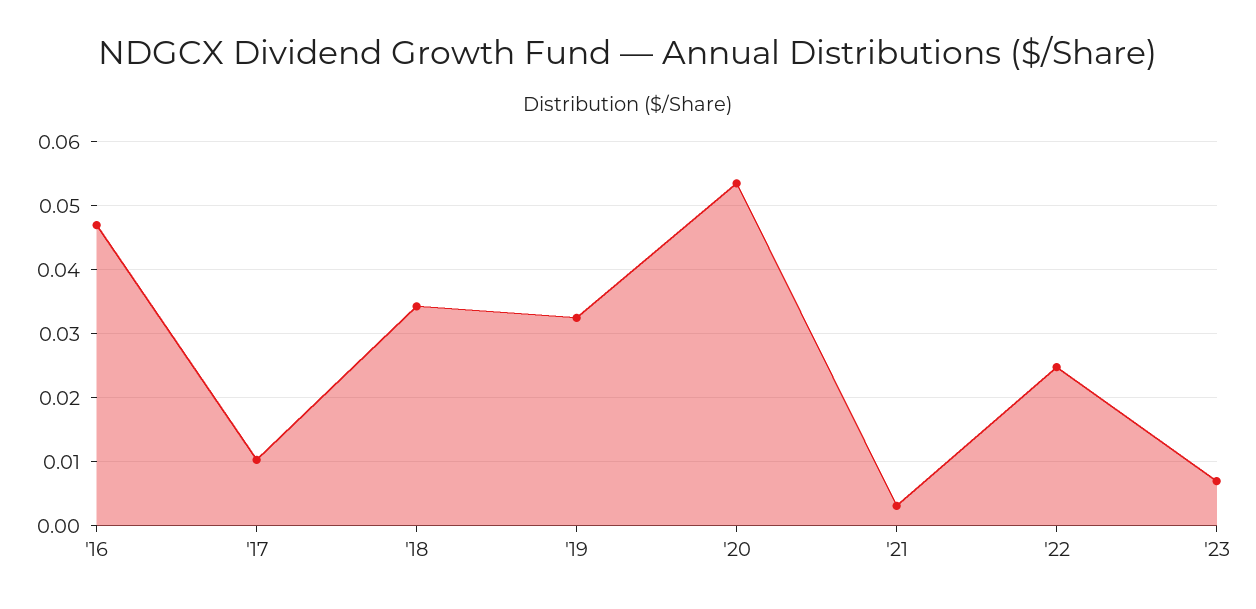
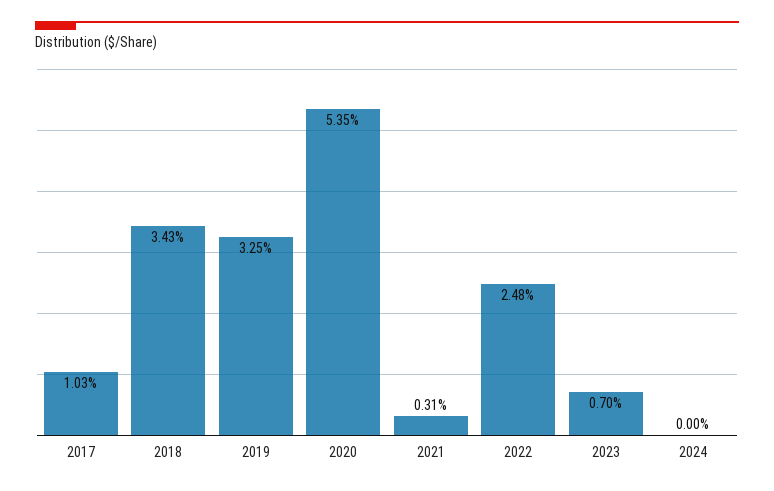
'16: 0.047 -> none
2024: none -> 0

